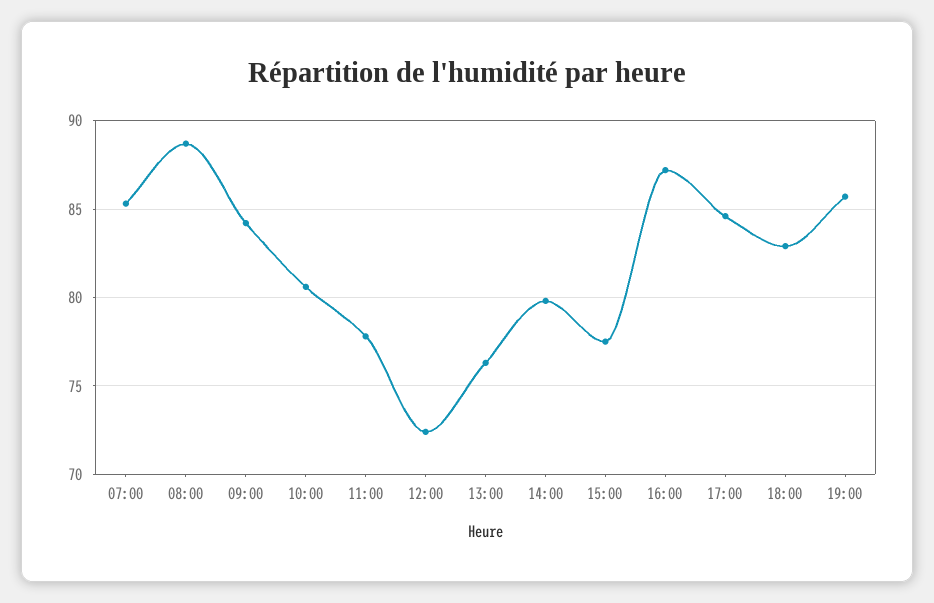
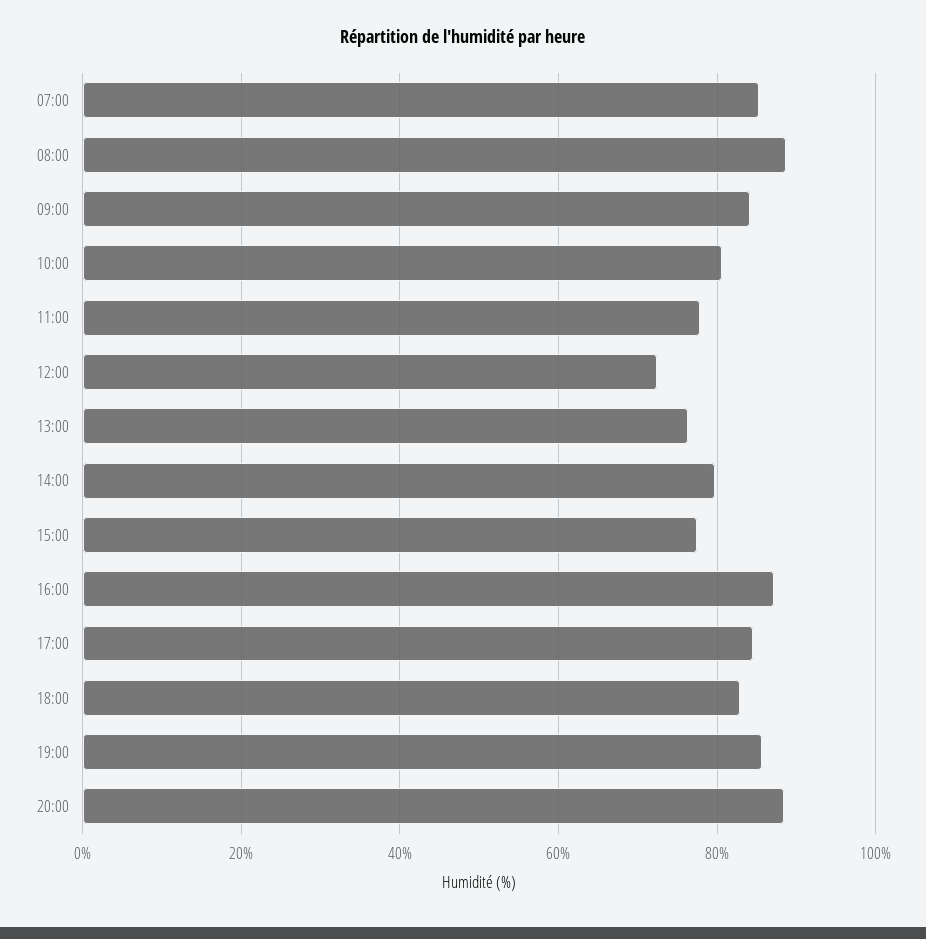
20:00: none -> 88

